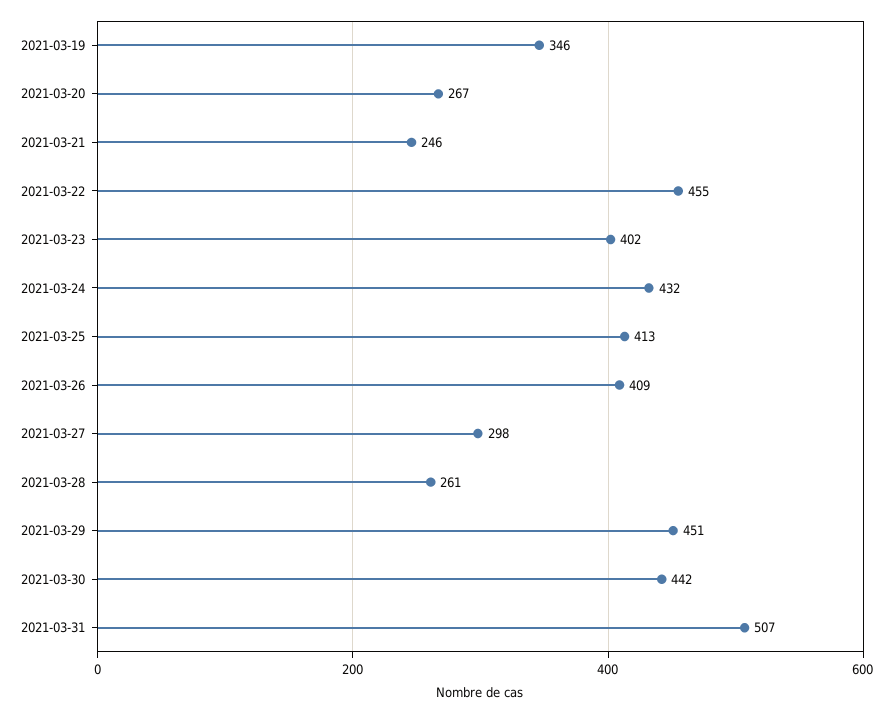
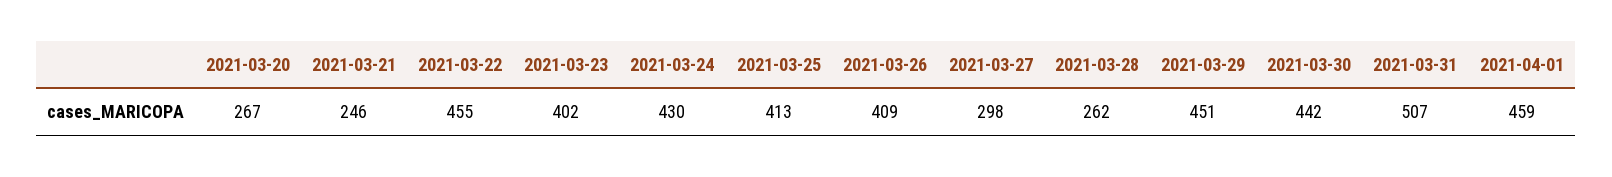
2021-03-19: 346 -> none
2021-03-24: 432 -> 430
2021-03-28: 261 -> 262
2021-04-01: none -> 459

